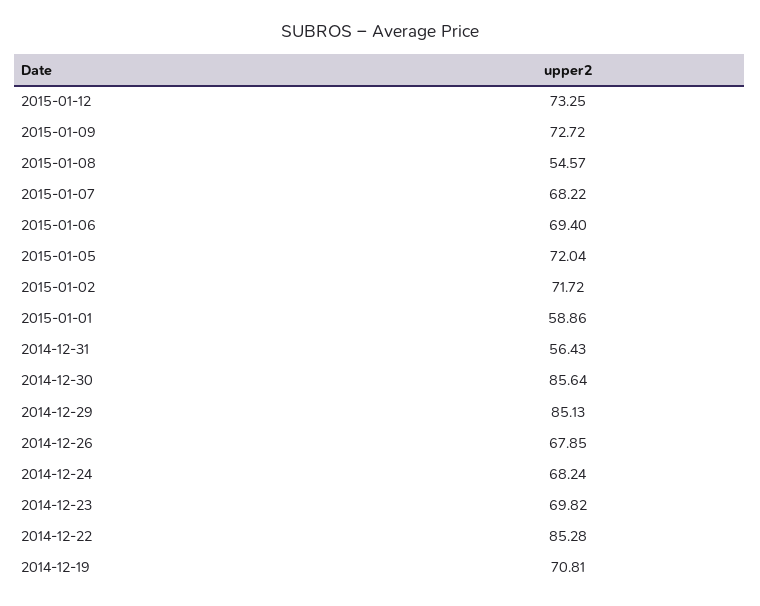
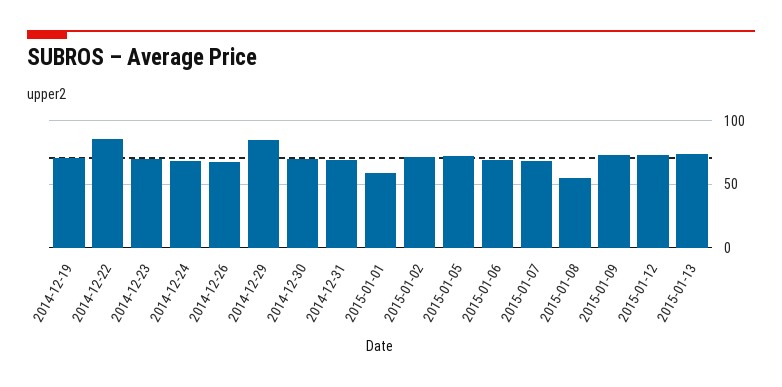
2014-12-31: 56.43 -> 70
2014-12-30: 85.64 -> 70
2015-01-13: none -> 75

